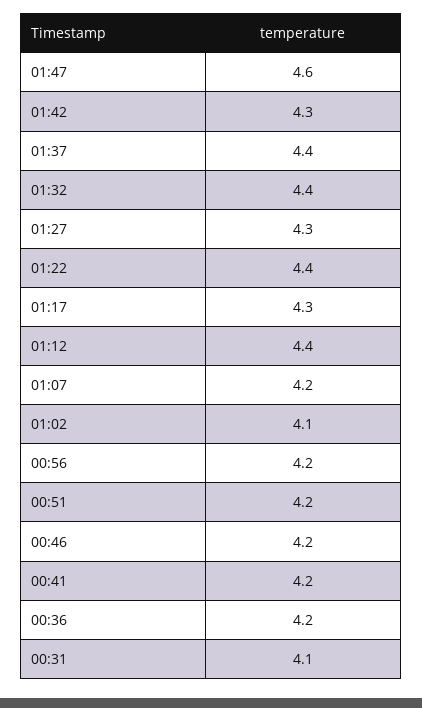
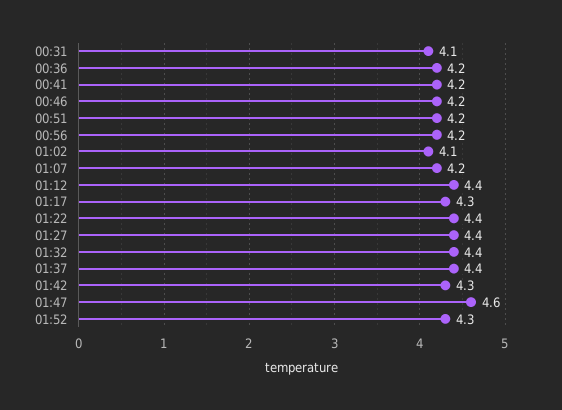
01:27: 4.3 -> 4.4
01:52: none -> 4.3

